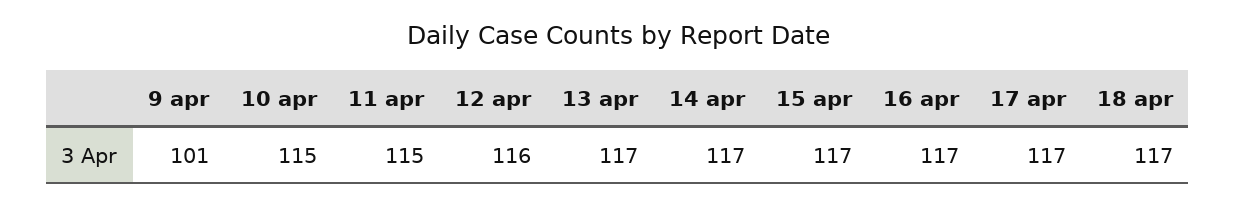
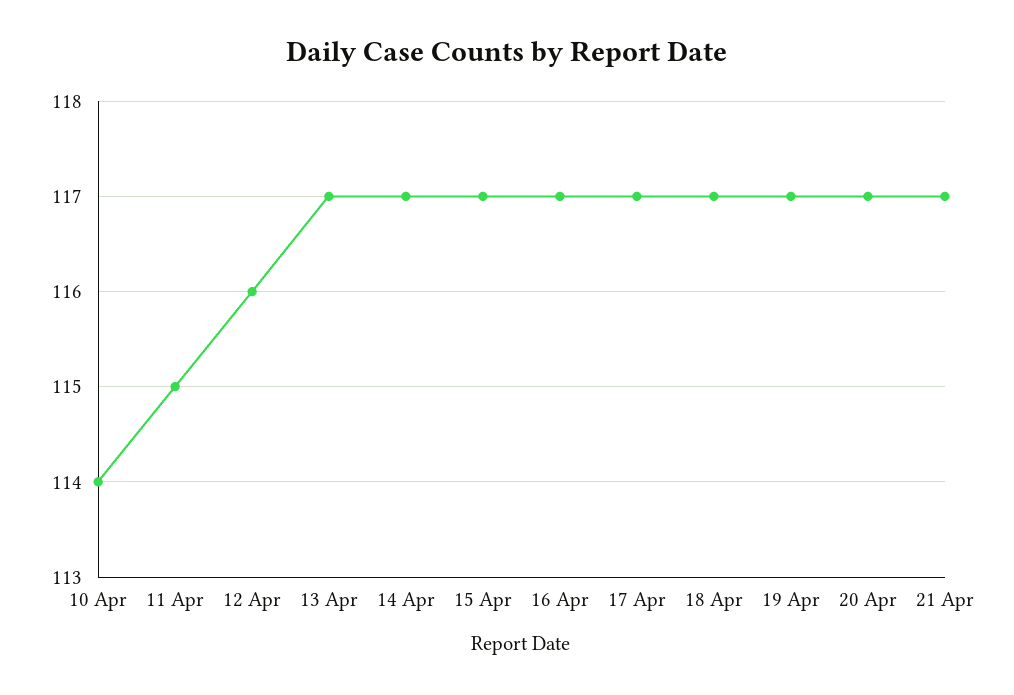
9 apr: 101 -> none
10 apr: 115 -> 114
19 Apr: none -> 117
20 Apr: none -> 117
21 Apr: none -> 117

